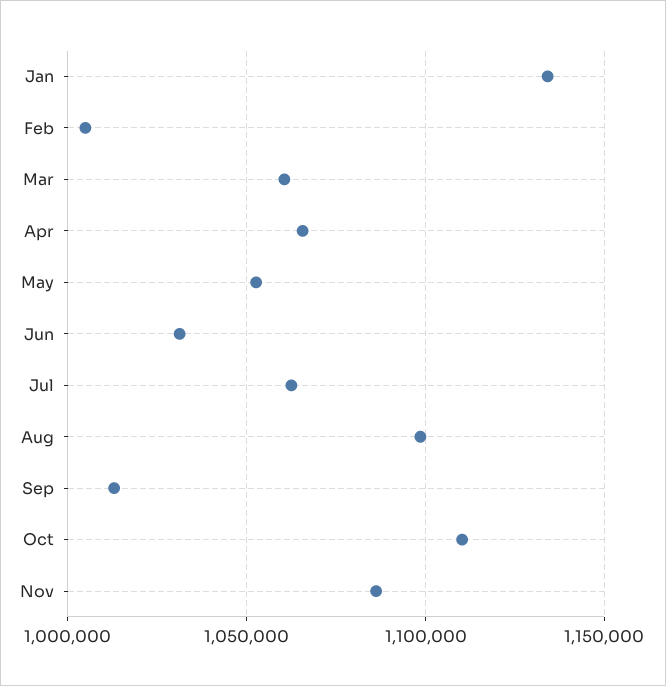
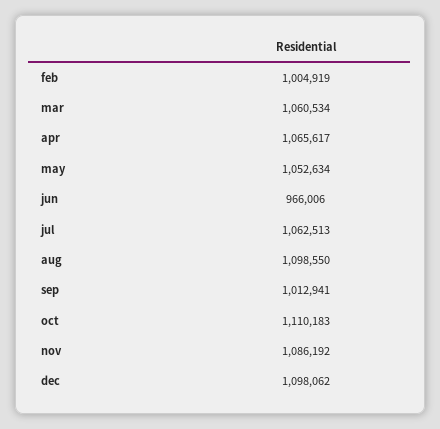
Jan: 1135000 -> none
Jun: 1030000 -> 966006
dec: none -> 1098062

